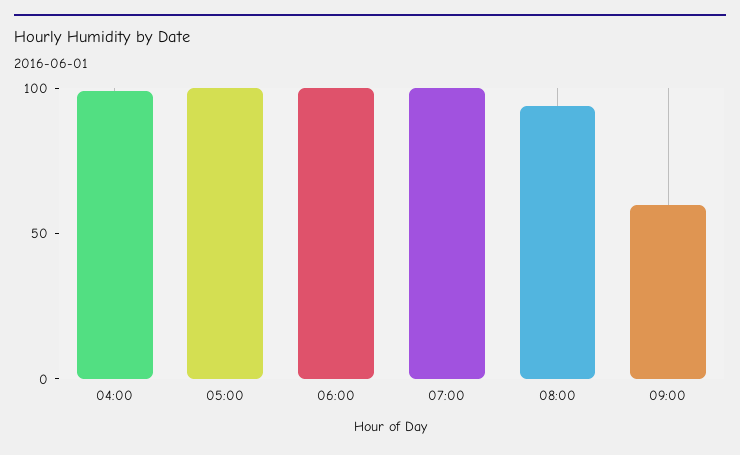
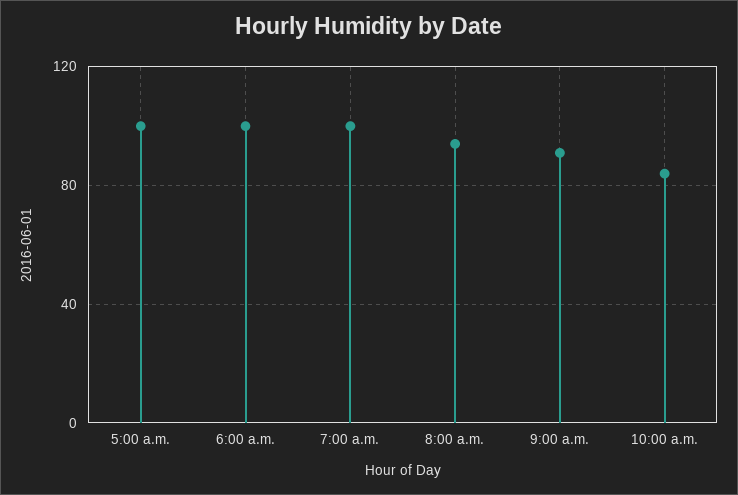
04:00: 100 -> none
09:00: 60 -> 90
10:00 a.m.: none -> 85

